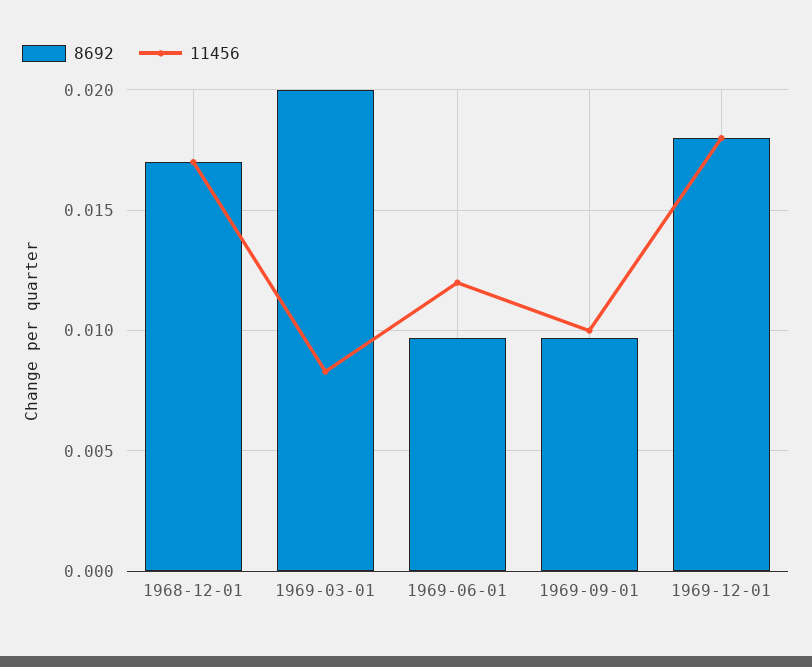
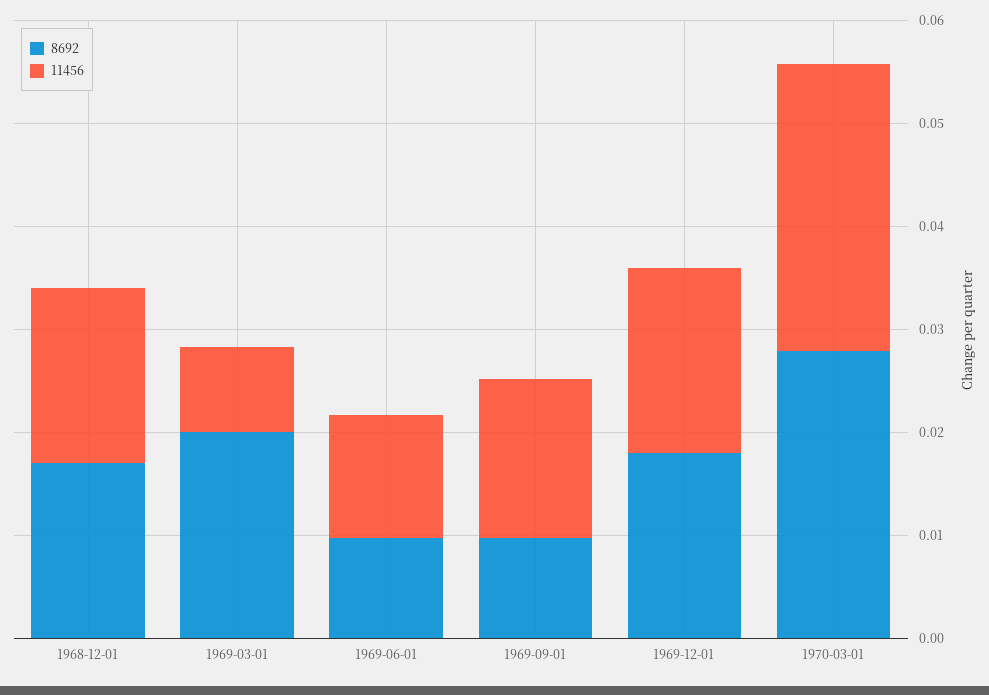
11456, 1969-09-01: 0.01 -> 0.016
8692, 1970-03-01: none -> 0.028
11456, 1970-03-01: none -> 0.028

